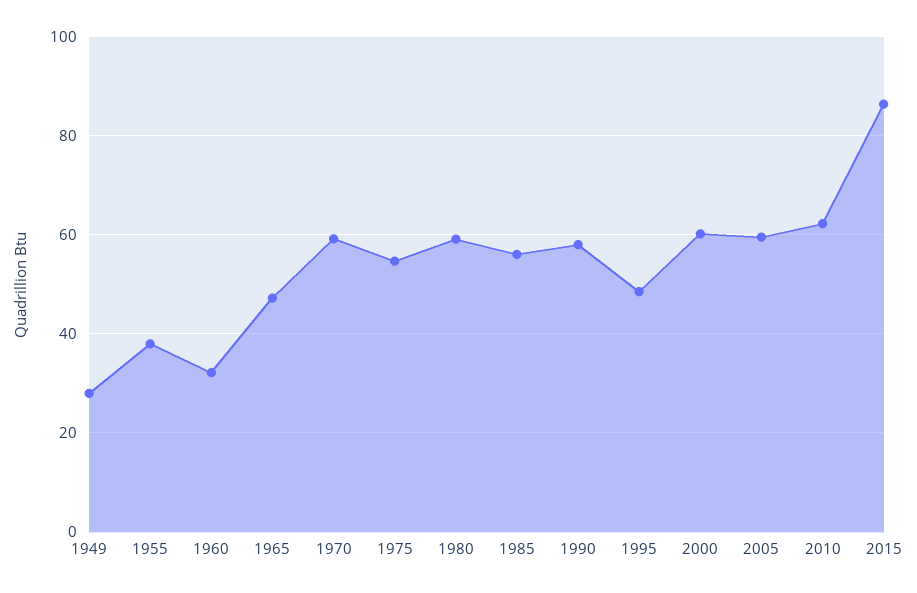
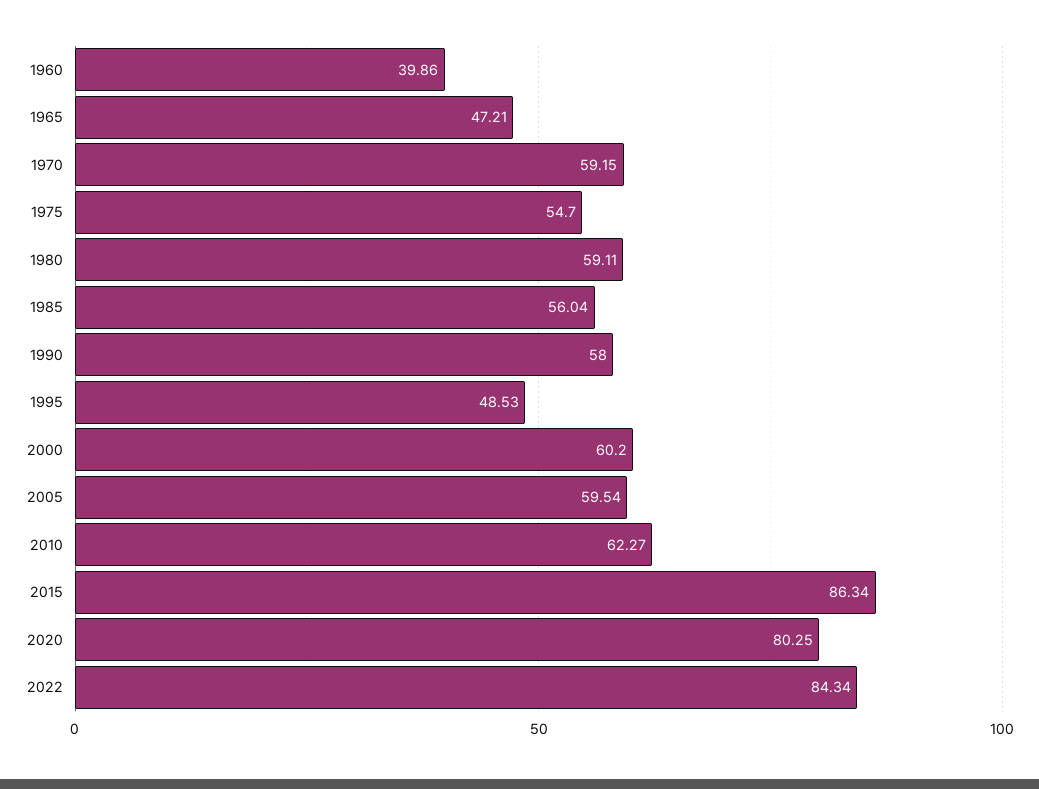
1949: 28 -> none
1955: 38 -> none
1960: 32 -> 39.86
2020: none -> 80.25
2022: none -> 84.34

